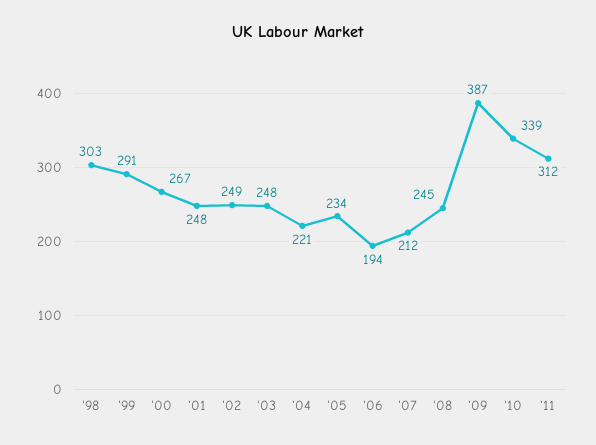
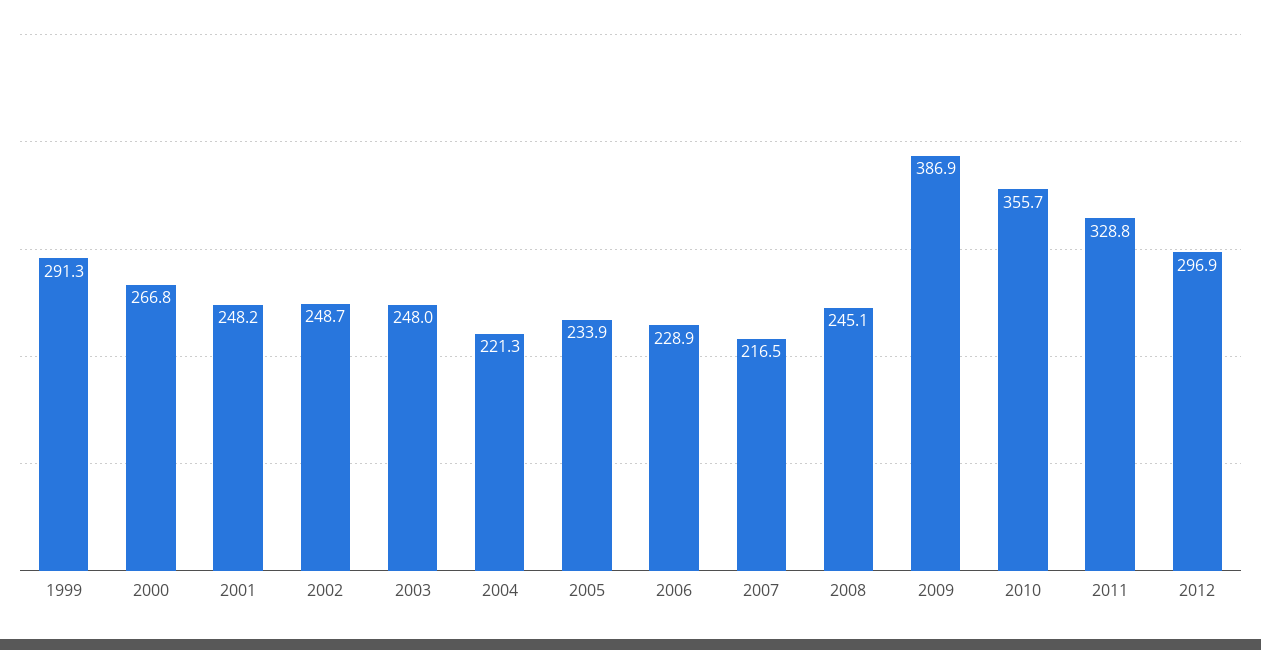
'98: 303 -> none
'06: 194 -> 228.9
'07: 212 -> 216.5
'10: 339 -> 355.7
'11: 312 -> 328.8
2012: none -> 296.9

